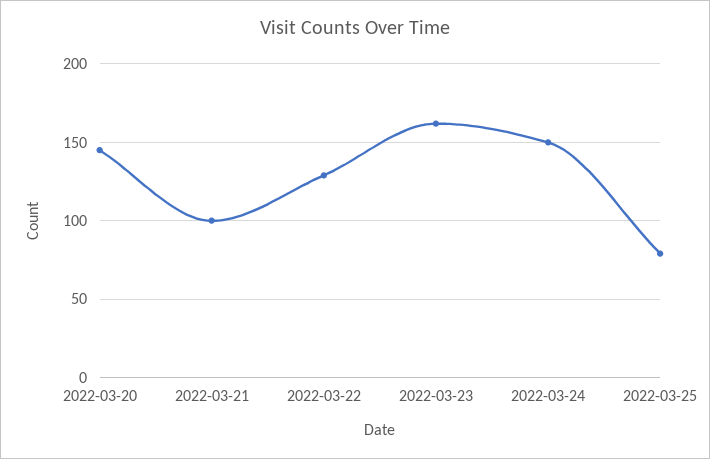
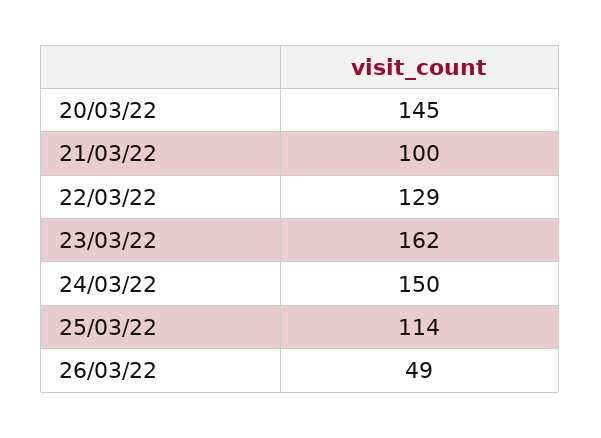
2022-03-25: 80 -> 114
26/03/22: none -> 49

